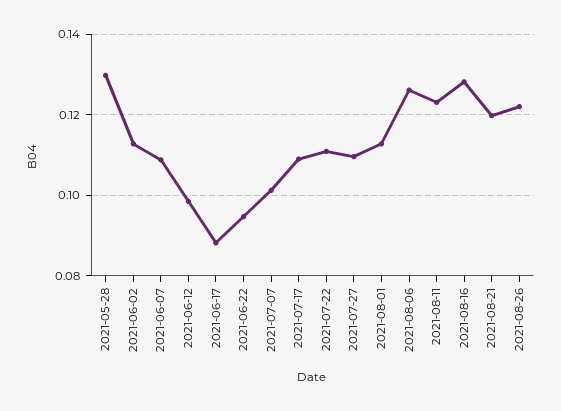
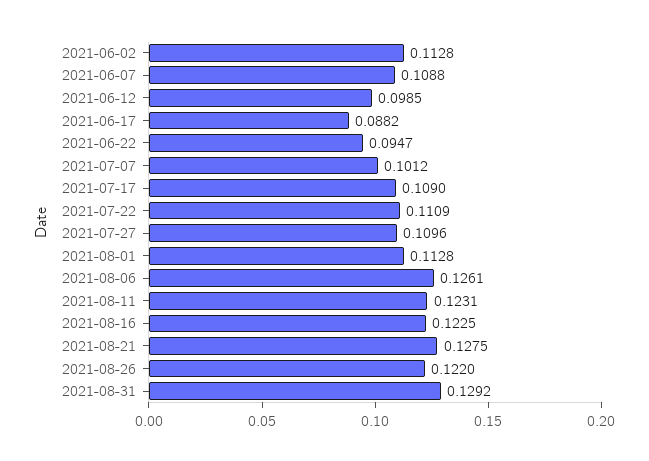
2021-05-28: 0.13 -> none
2021-08-16: 0.128 -> 0.1225
2021-08-21: 0.12 -> 0.1275
2021-08-31: none -> 0.1292

